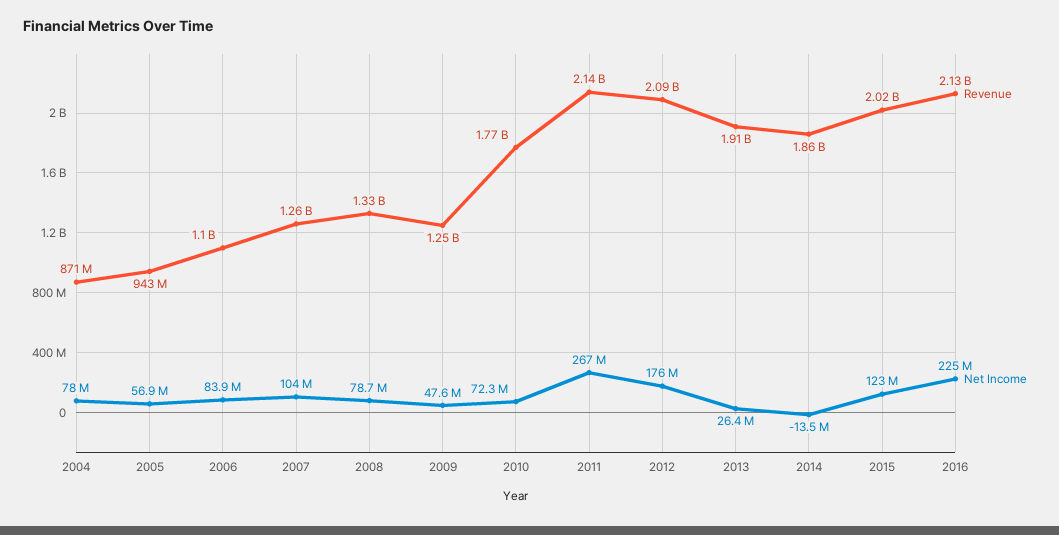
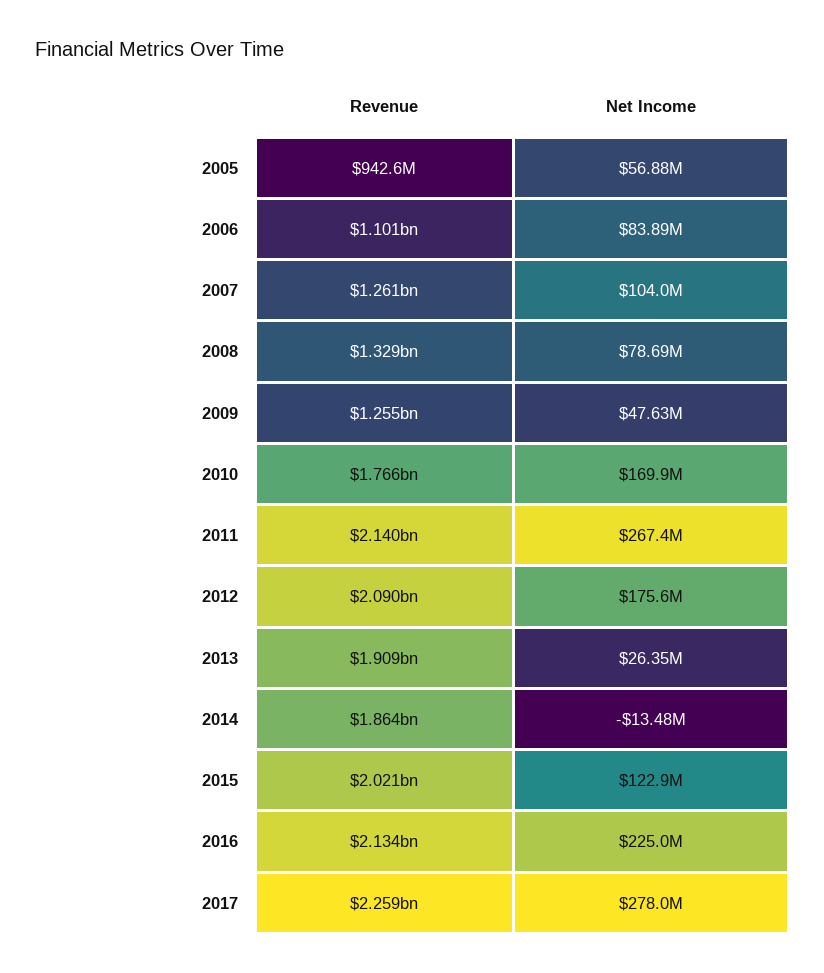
Revenue, 2004: 871000000 -> none
Net Income, 2004: 78000000 -> none
Net Income, 2010: 72300000 -> 169900000
Revenue, 2017: none -> 2259000000
Net Income, 2017: none -> 278000000

